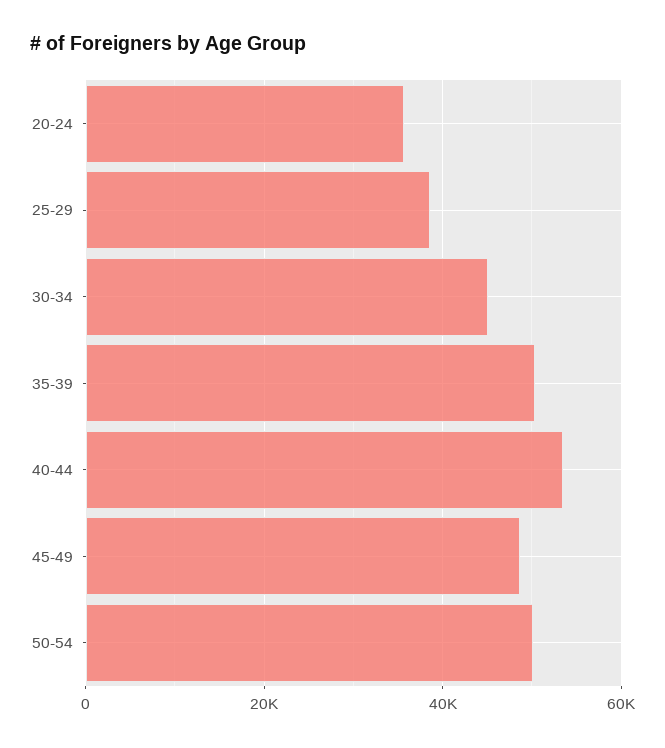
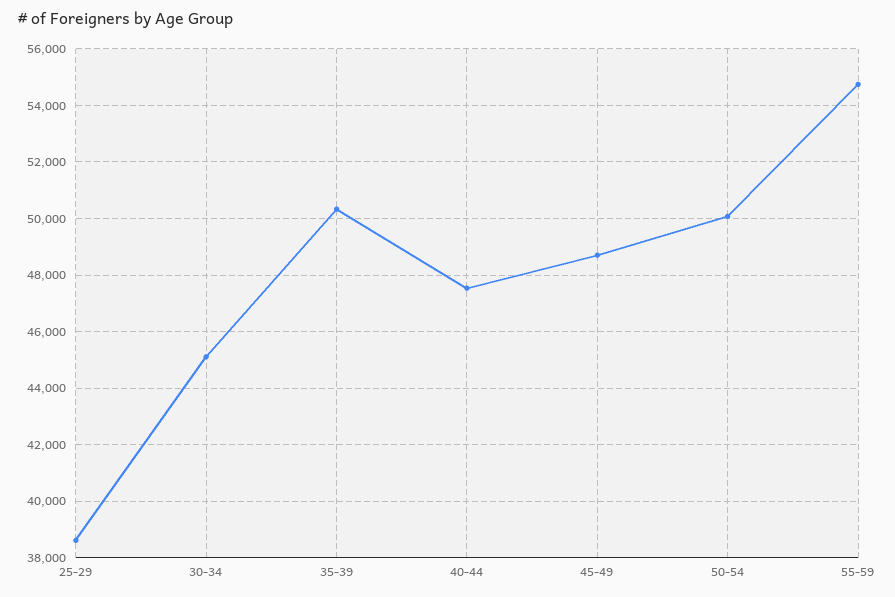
20-24: 36000 -> none
40-44: 54000 -> 47500
55-59: none -> 54750

